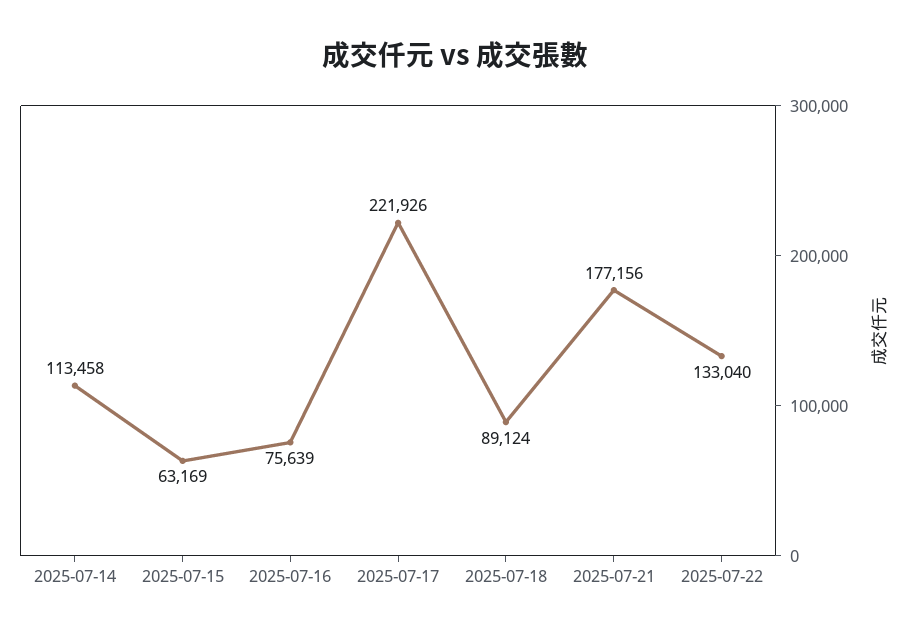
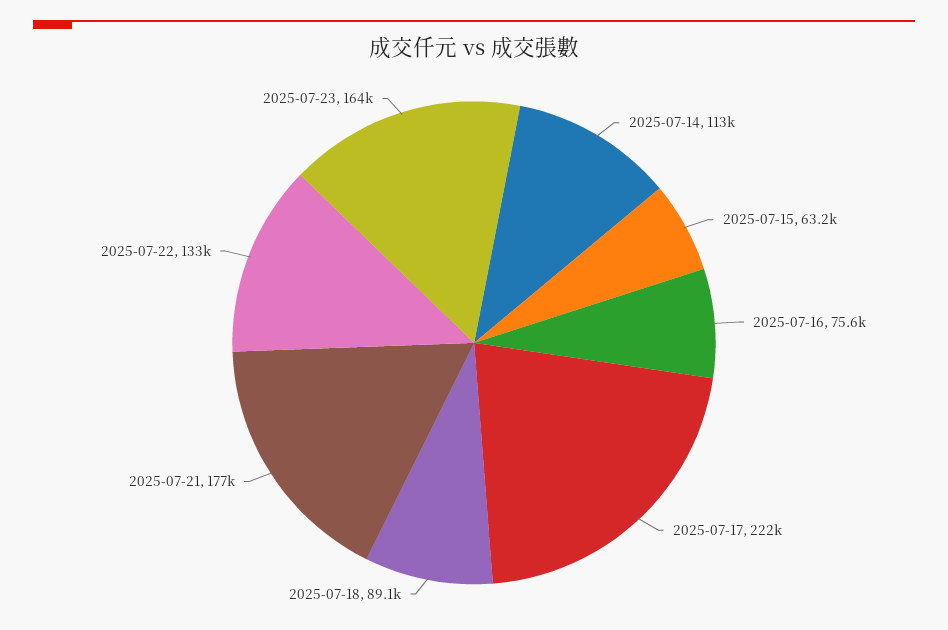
2025-07-23: none -> 164000

